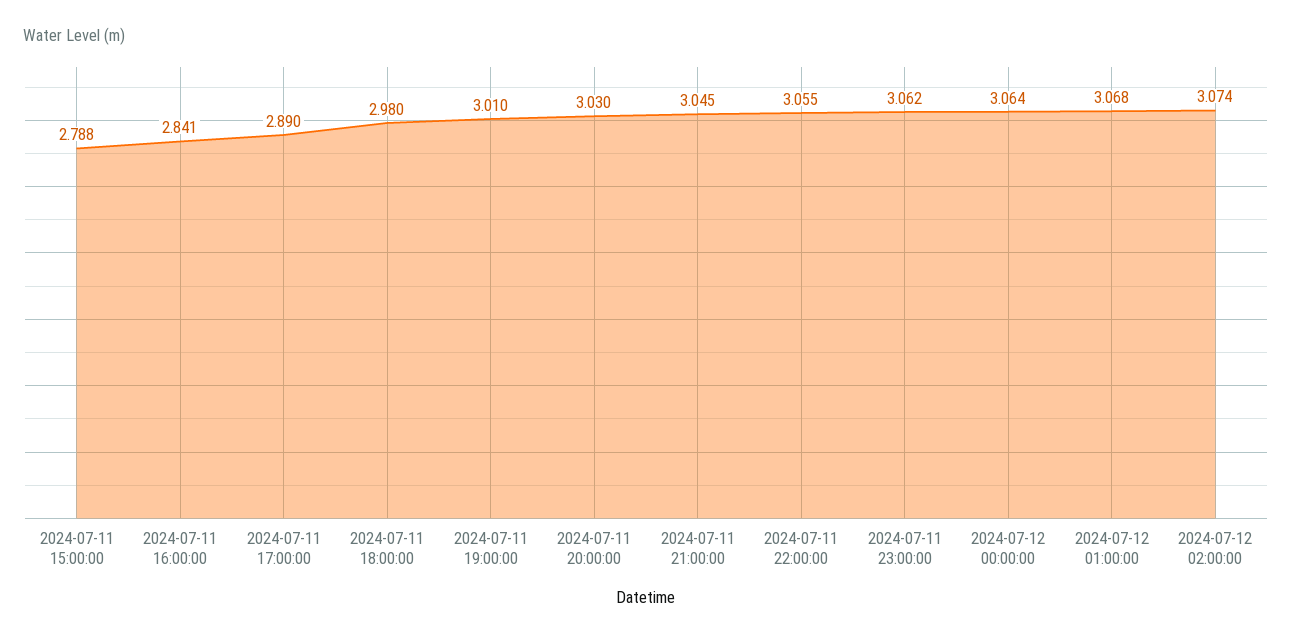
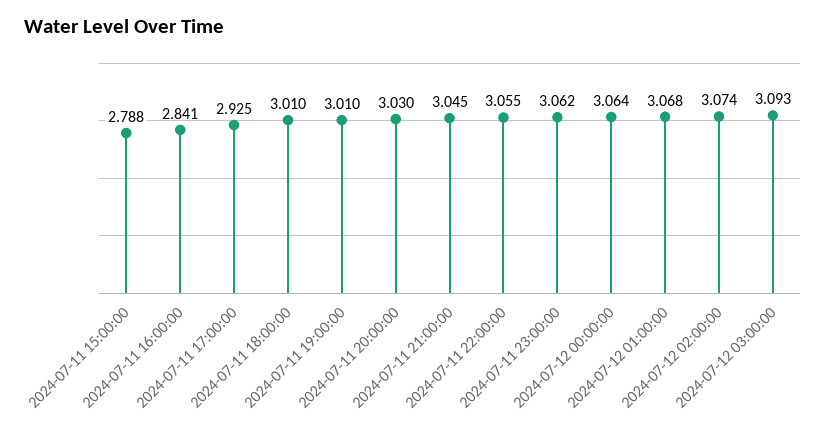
2024-07-11 17:00:00: 2.89 -> 2.925
2024-07-11 18:00:00: 2.98 -> 3.01
2024-07-12 03:00:00: none -> 3.093

